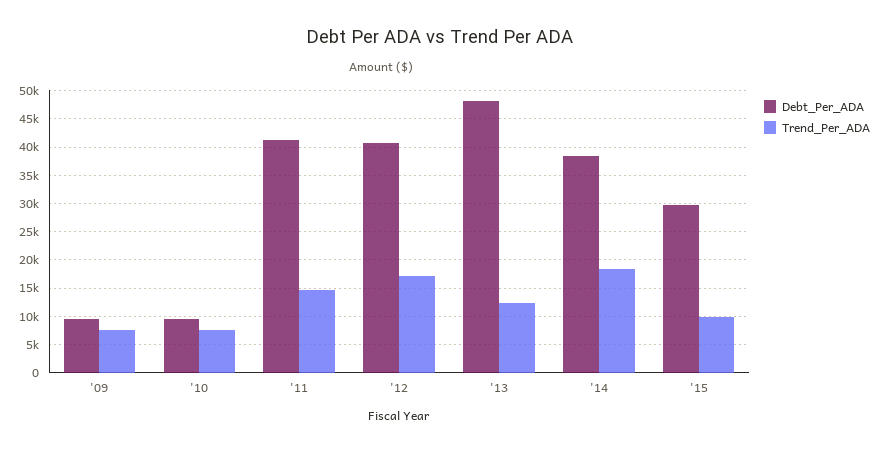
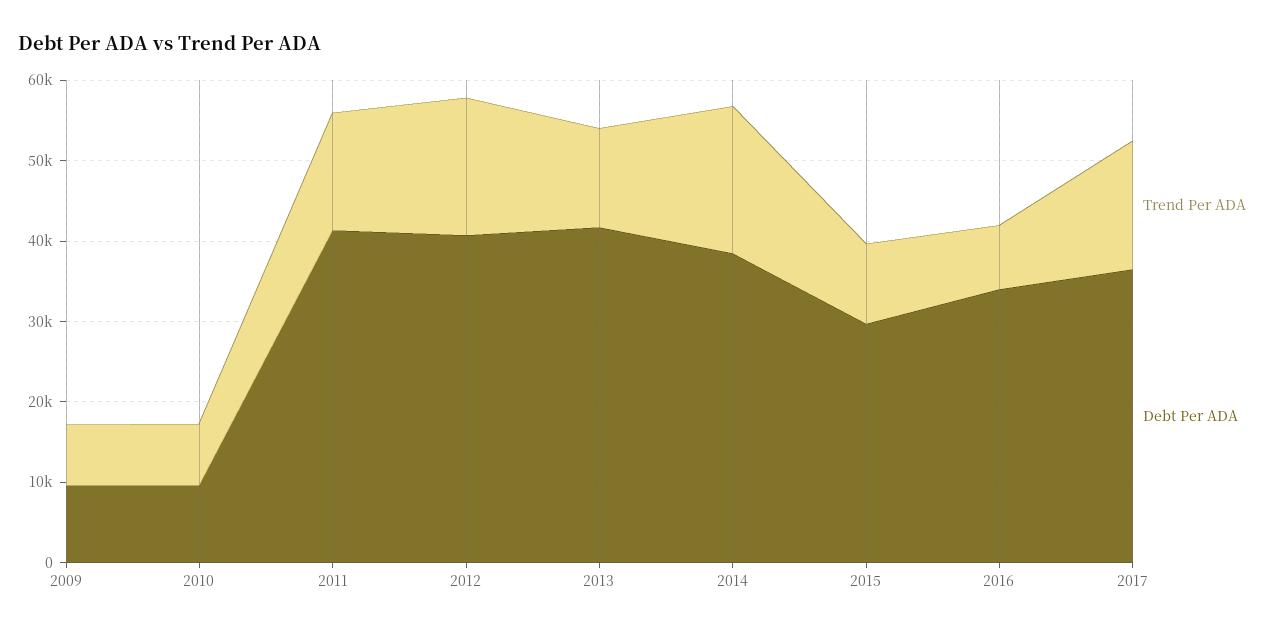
Debt_Per_ADA, '13: 47500 -> 42000
Trend_Per_ADA, 2016: none -> 8000
Debt_Per_ADA, 2016: none -> 34000
Trend_Per_ADA, 2017: none -> 16000
Debt_Per_ADA, 2017: none -> 36000

